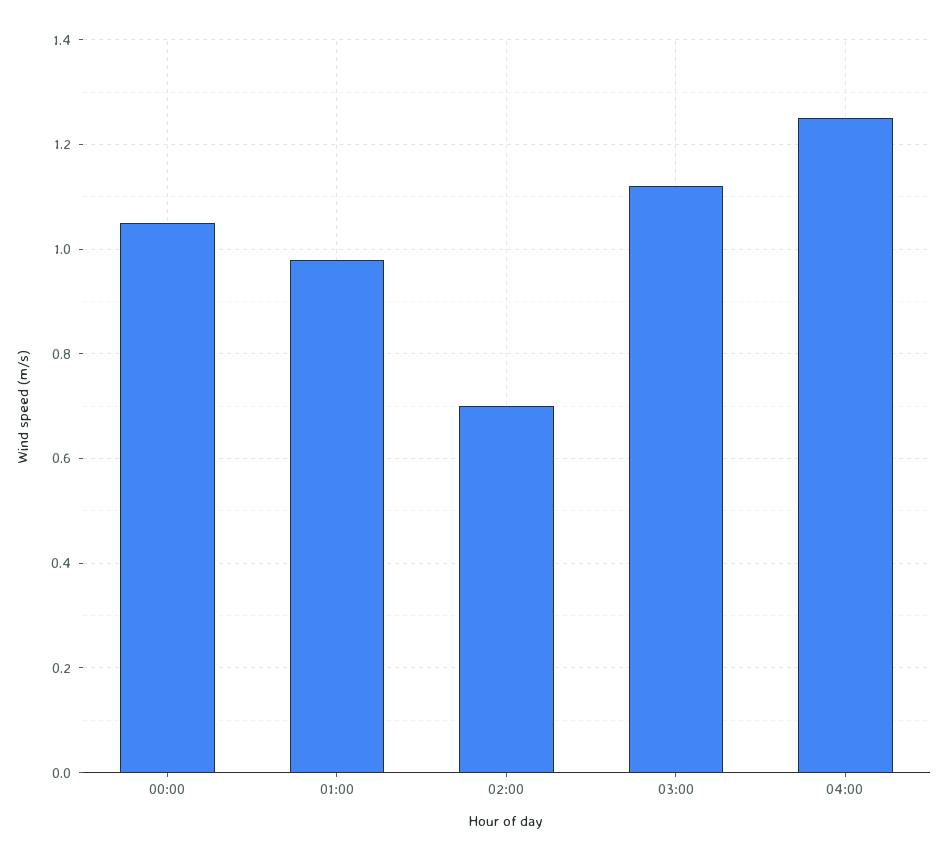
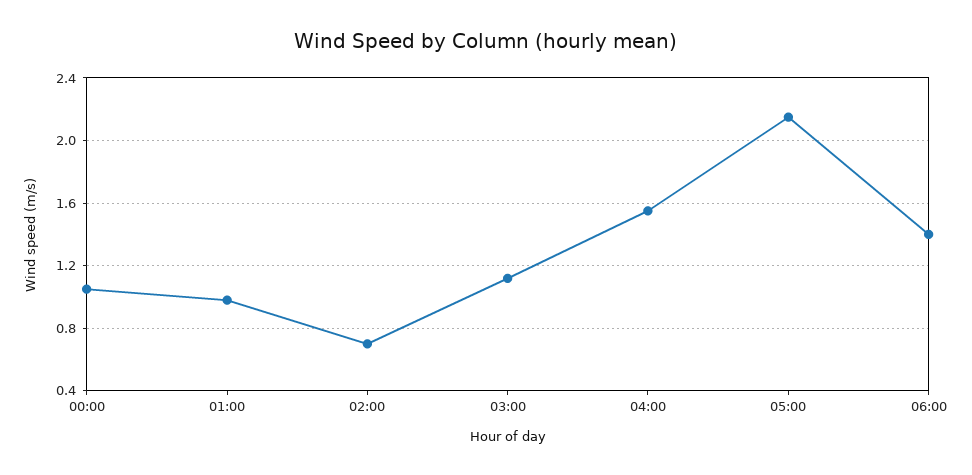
04:00: 1.25 -> 1.55
05:00: none -> 2.15
06:00: none -> 1.4

